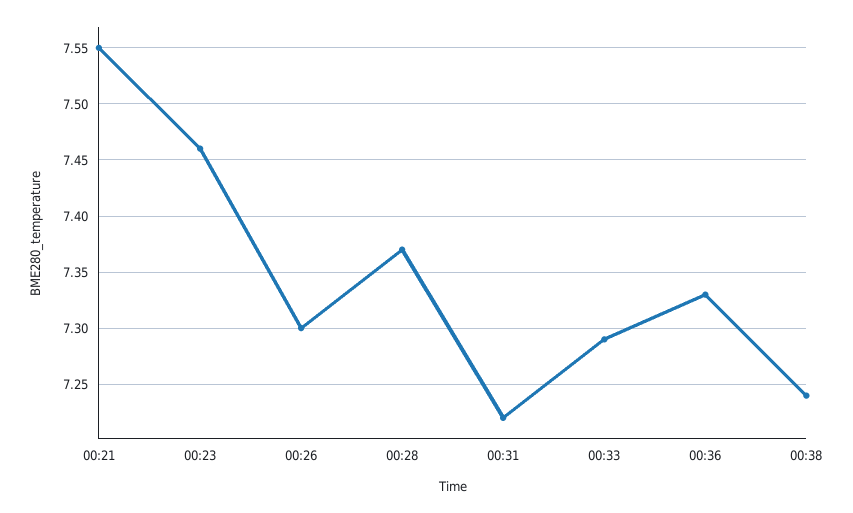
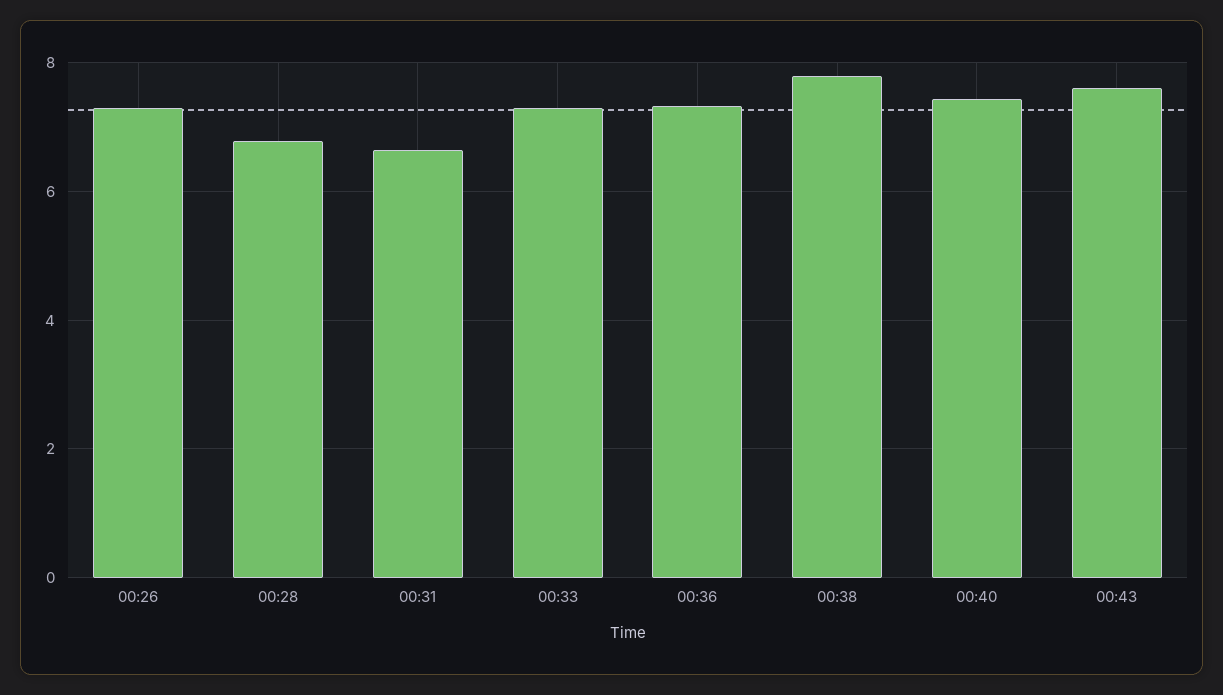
00:21: 7.55 -> none
00:23: 7.46 -> none
00:28: 7.37 -> 6.8
00:31: 7.22 -> 6.6
00:38: 7.24 -> 7.8
00:40: none -> 7.4
00:43: none -> 7.6

